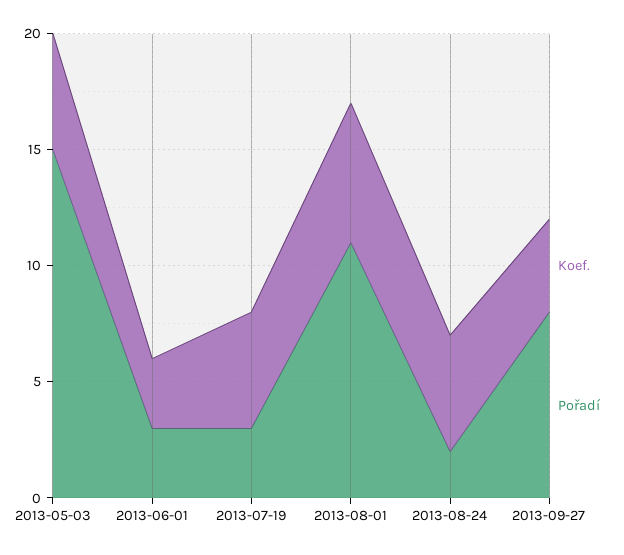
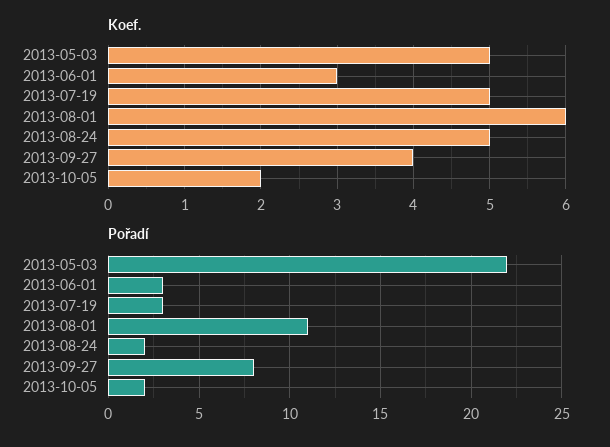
Pořadí, 2013-05-03: 15 -> 22
Koef., 2013-10-05: none -> 2
Pořadí, 2013-10-05: none -> 2

